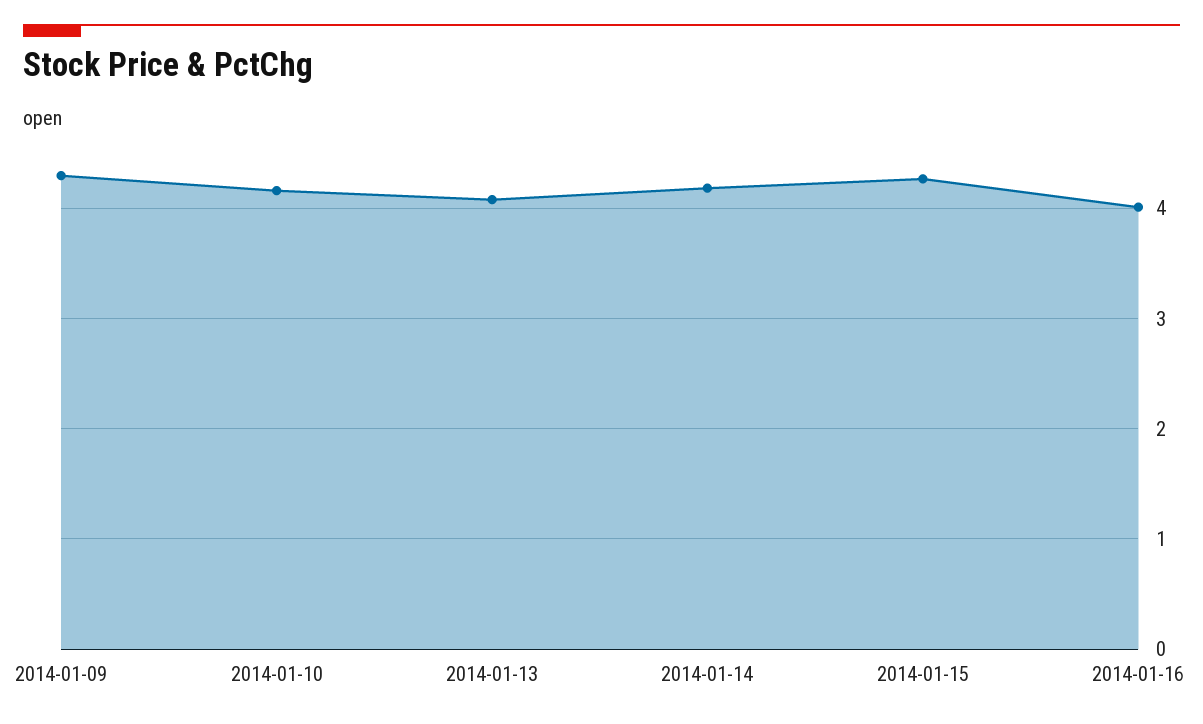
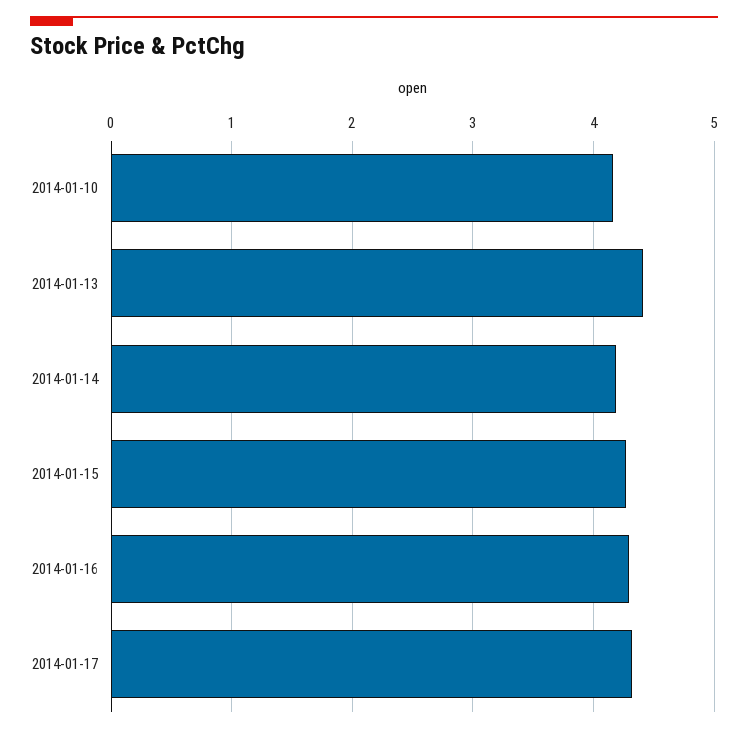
2014-01-09: 4.3 -> none
2014-01-13: 4.1 -> 4.4
2014-01-16: 4 -> 4.3
2014-01-17: none -> 4.3

